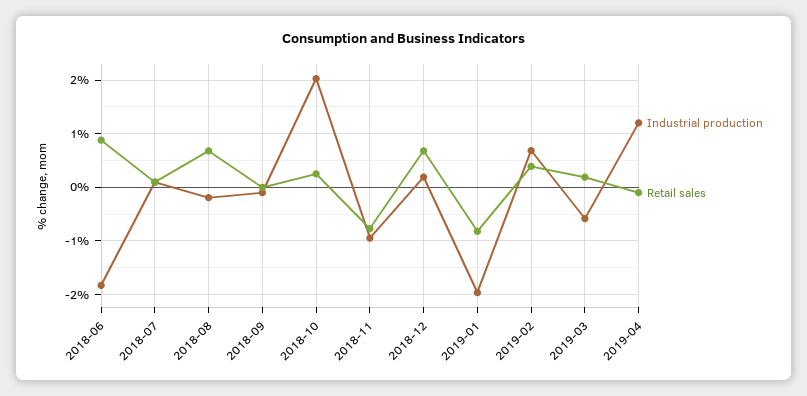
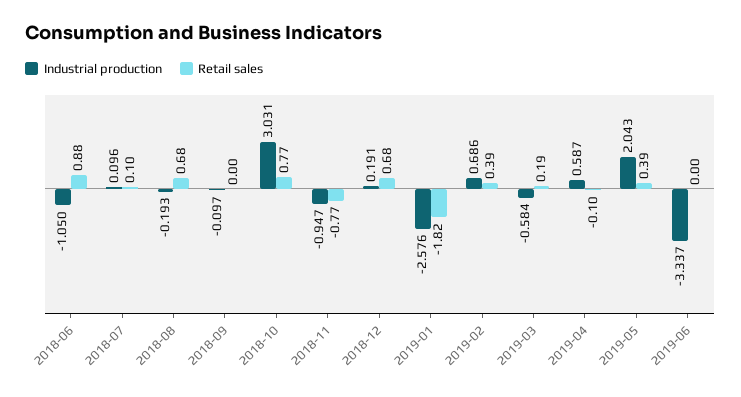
Industrial production, 2018-06: -1.8 -> -1.05
Industrial production, 2018-10: 2 -> 3.031
Retail sales, 2018-10: 0.2 -> 0.77
Industrial production, 2019-01: -2 -> -2.576
Retail sales, 2019-01: -0.8 -> -1.82
Industrial production, 2019-04: 1.2 -> 0.587
Industrial production, 2019-05: none -> 2.043
Retail sales, 2019-05: none -> 0.39
Industrial production, 2019-06: none -> -3.337
Retail sales, 2019-06: none -> 0

